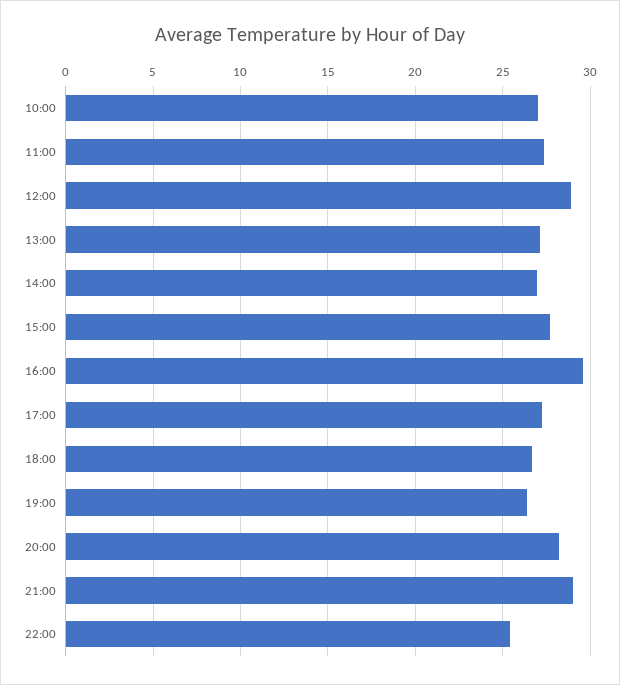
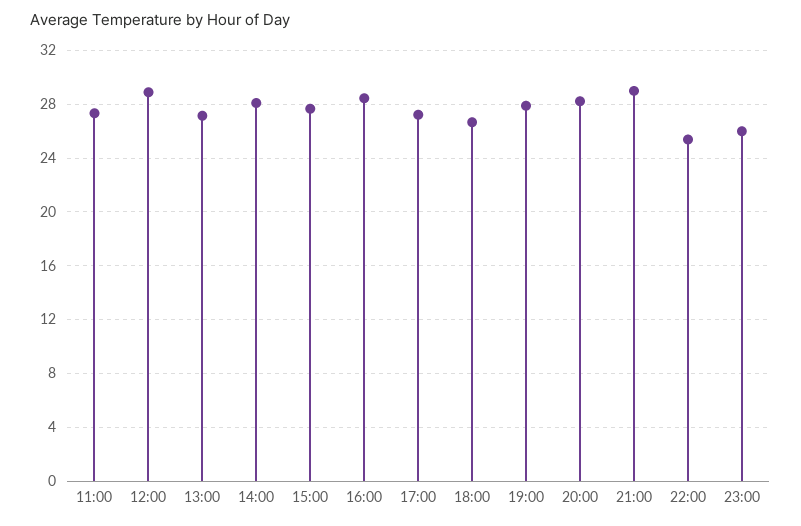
10:00: 27 -> none
14:00: 27 -> 28
16:00: 29.5 -> 28.5
19:00: 26.5 -> 28
23:00: none -> 26

